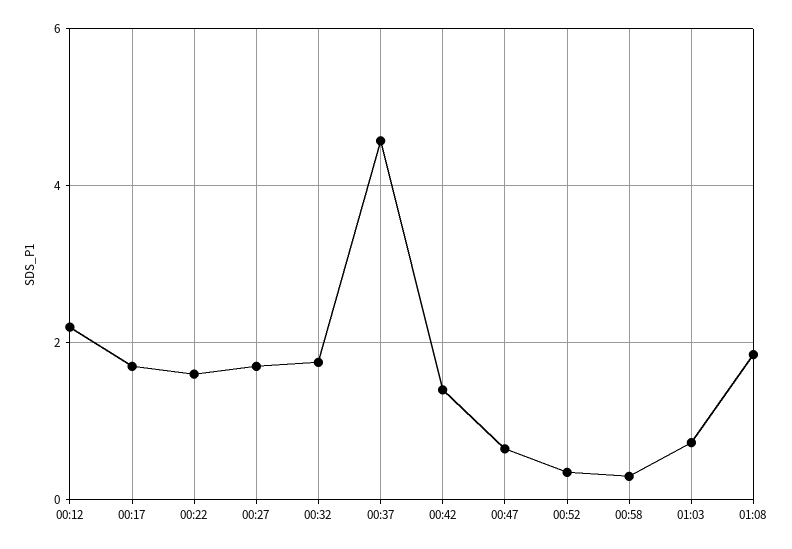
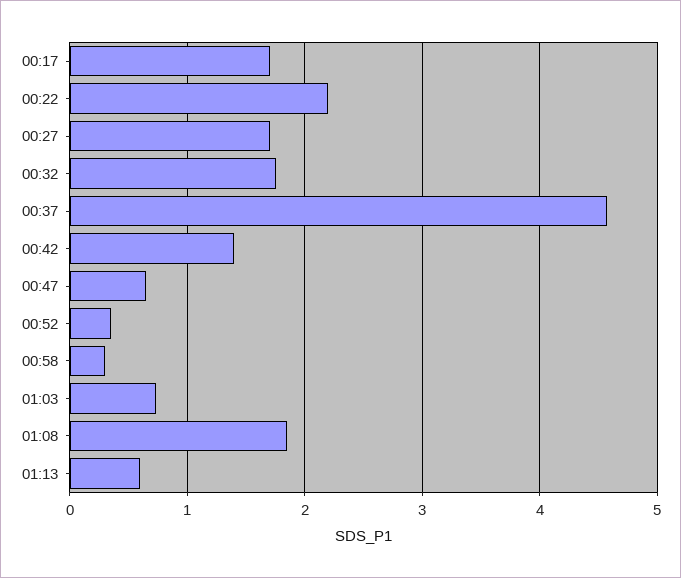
00:12: 2.2 -> none
00:22: 1.6 -> 2.2
01:13: none -> 0.6

